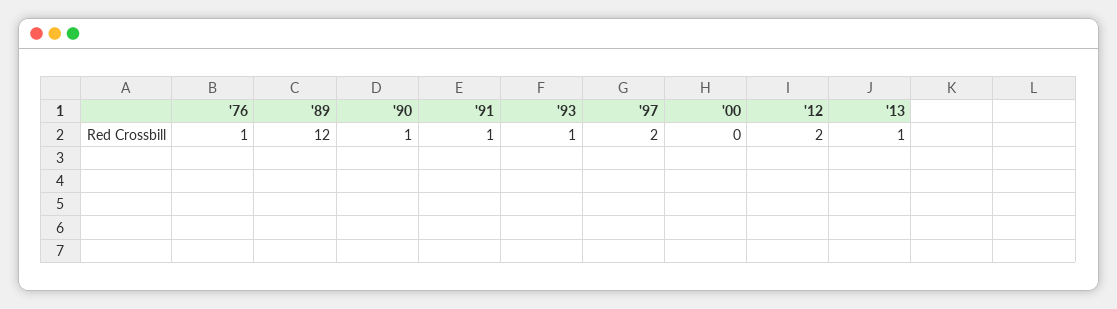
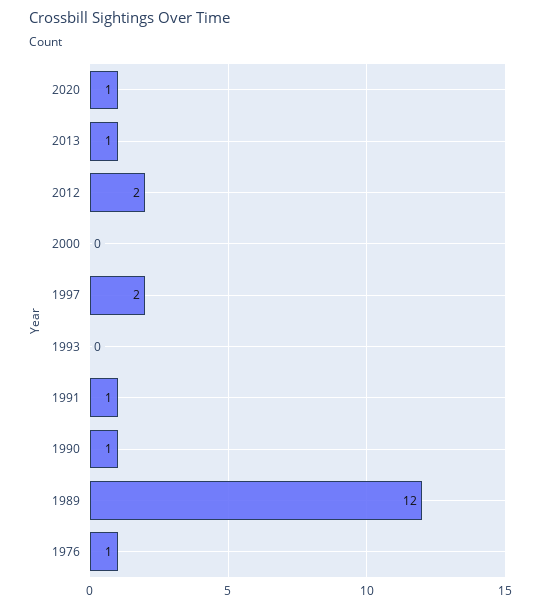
'93: 1 -> 0
2020: none -> 1

